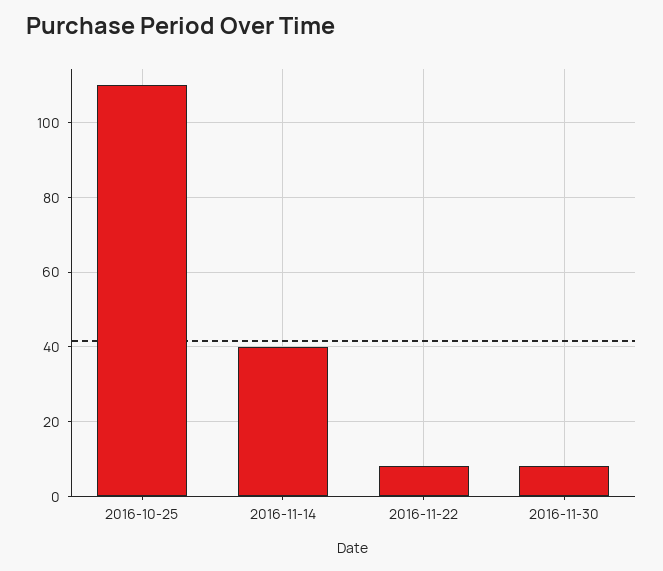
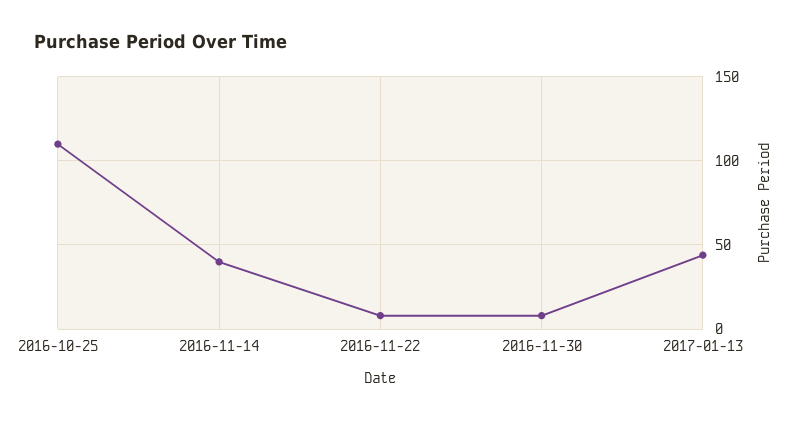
2017-01-13: none -> 45

